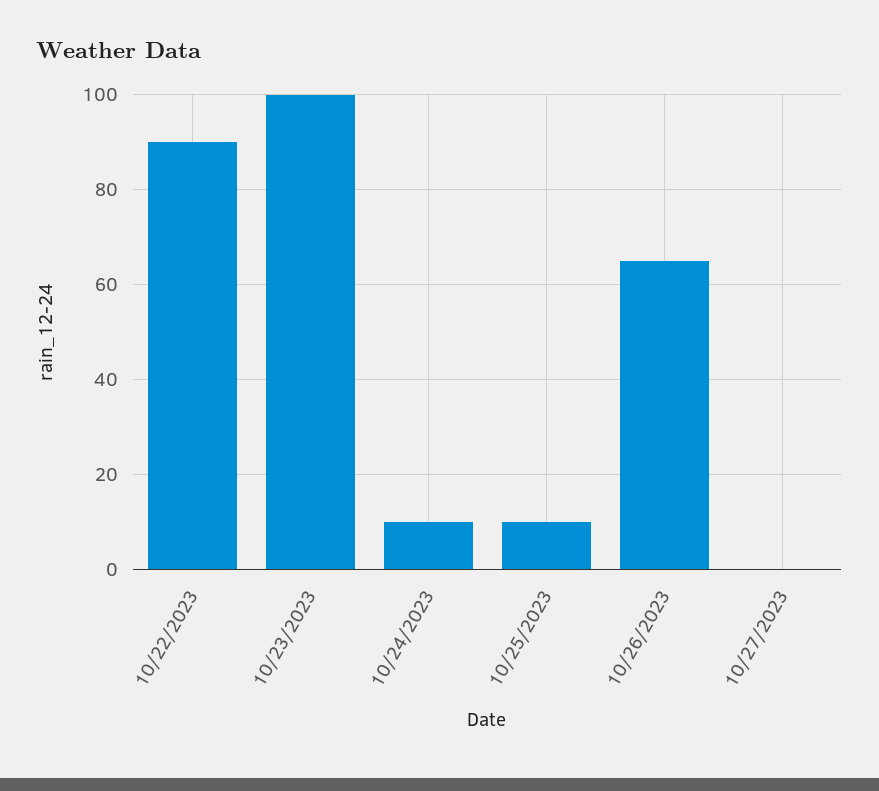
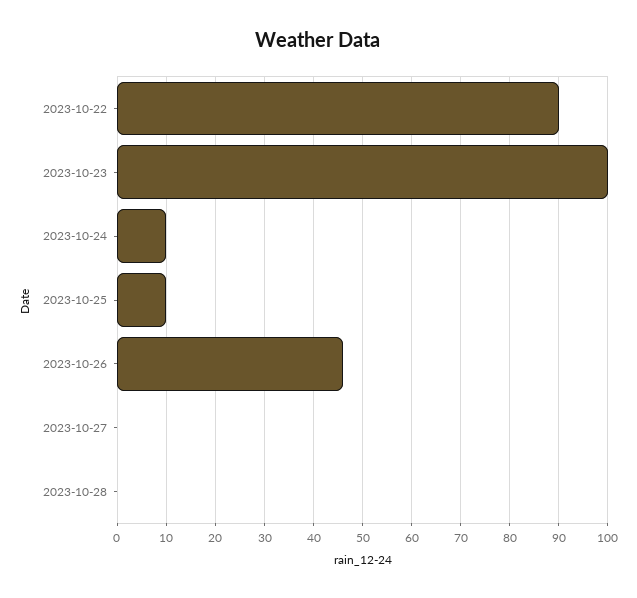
10/26/2023: 65 -> 45
2023-10-28: none -> 0

